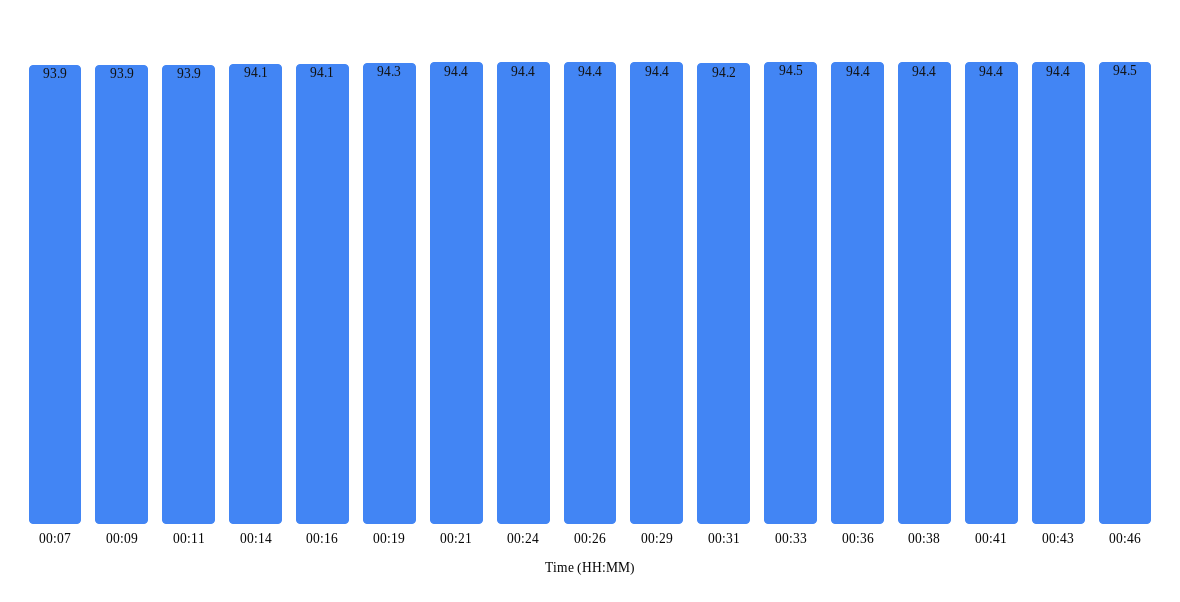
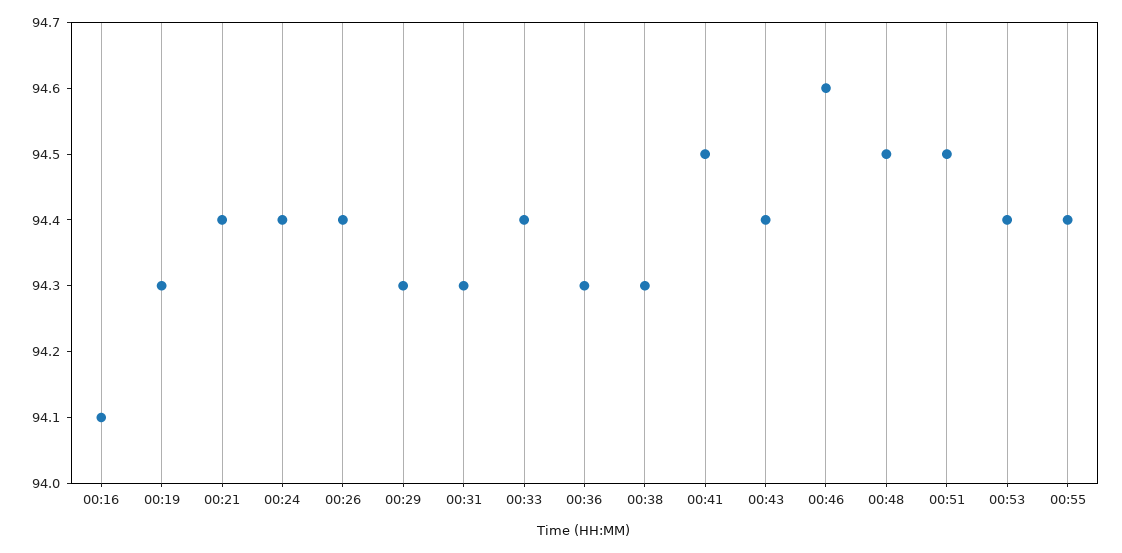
00:07: 93.9 -> none
00:09: 93.9 -> none
00:11: 93.9 -> none
00:14: 94.1 -> none
00:29: 94.4 -> 94.3
00:31: 94.2 -> 94.3
00:33: 94.5 -> 94.4
00:36: 94.4 -> 94.3
00:38: 94.4 -> 94.3
00:41: 94.4 -> 94.5
00:46: 94.5 -> 94.6
00:48: none -> 94.5
00:51: none -> 94.5
00:53: none -> 94.4
00:55: none -> 94.4

